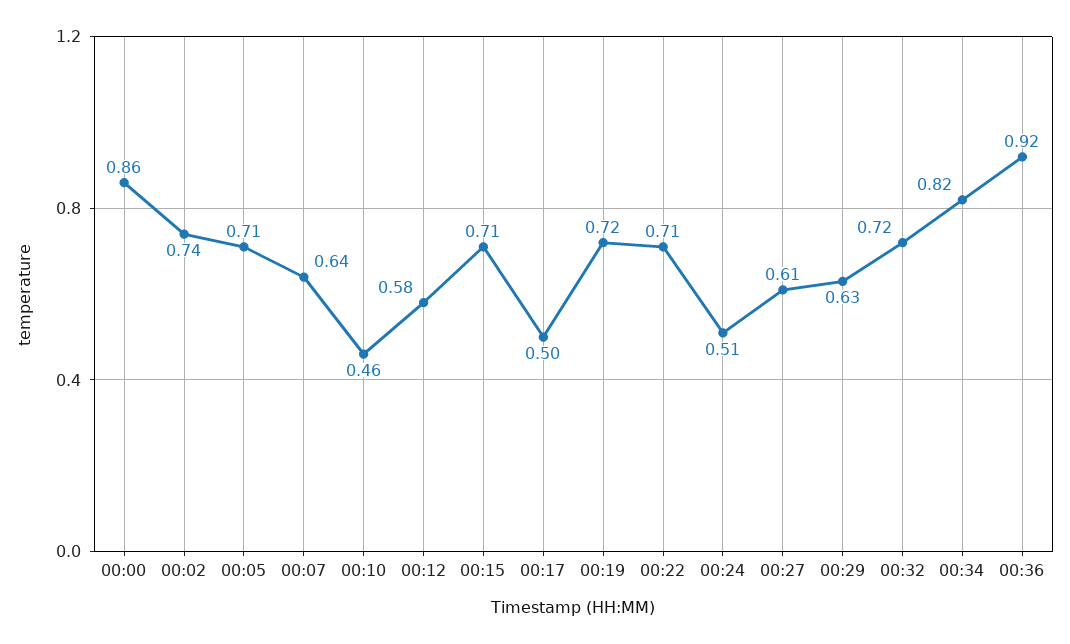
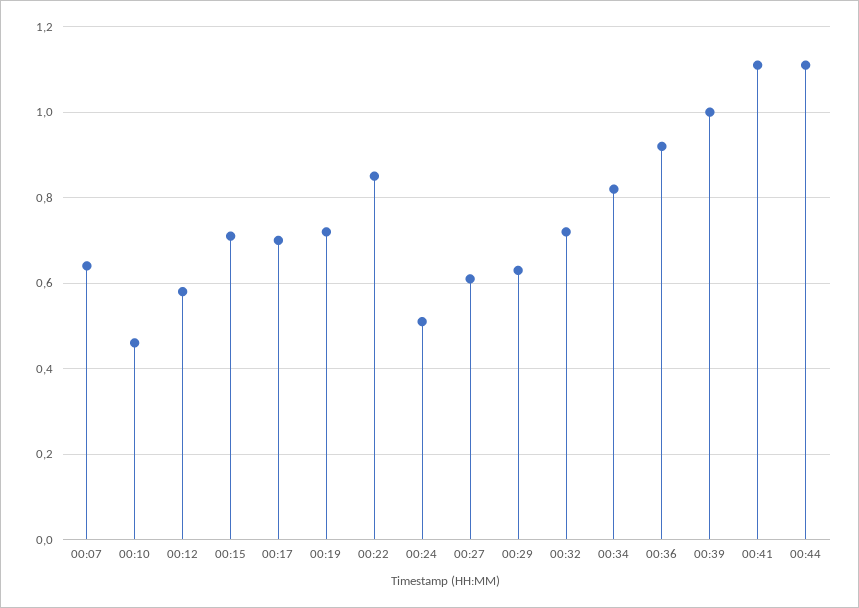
00:00: 0.86 -> none
00:02: 0.74 -> none
00:05: 0.71 -> none
00:17: 0.5 -> 0.7
00:22: 0.71 -> 0.85
00:39: none -> 1
00:41: none -> 1.1
00:44: none -> 1.1

